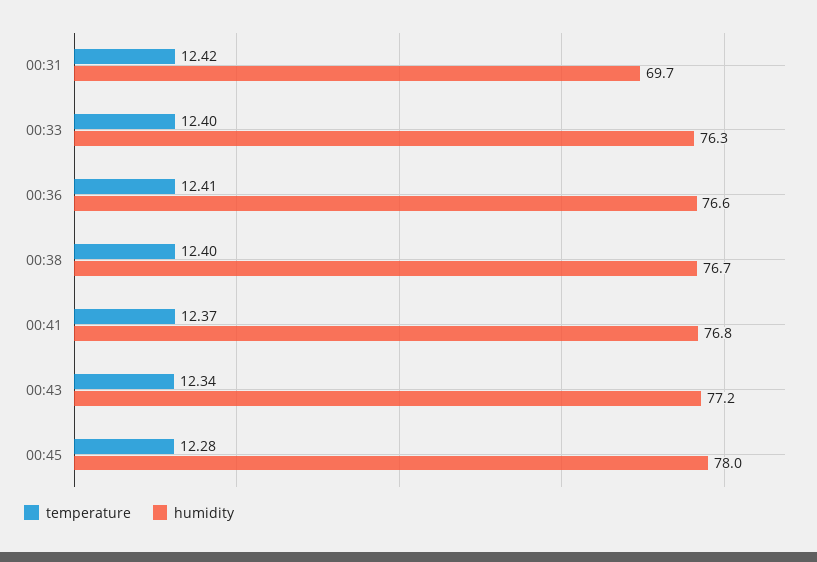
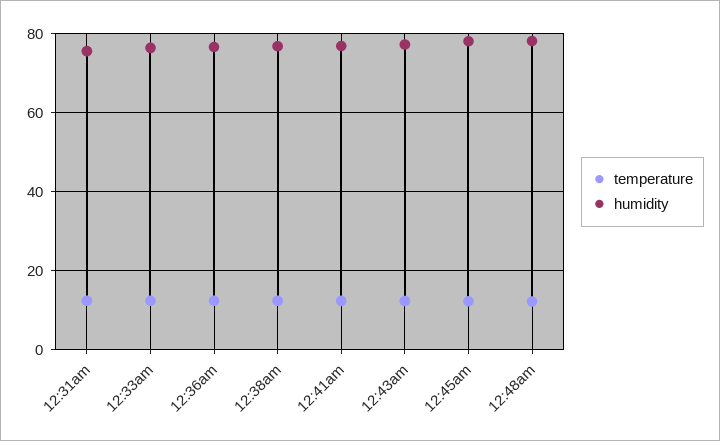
humidity, 00:31: 69.7 -> 76
temperature, 12:48am: none -> 12
humidity, 12:48am: none -> 78

